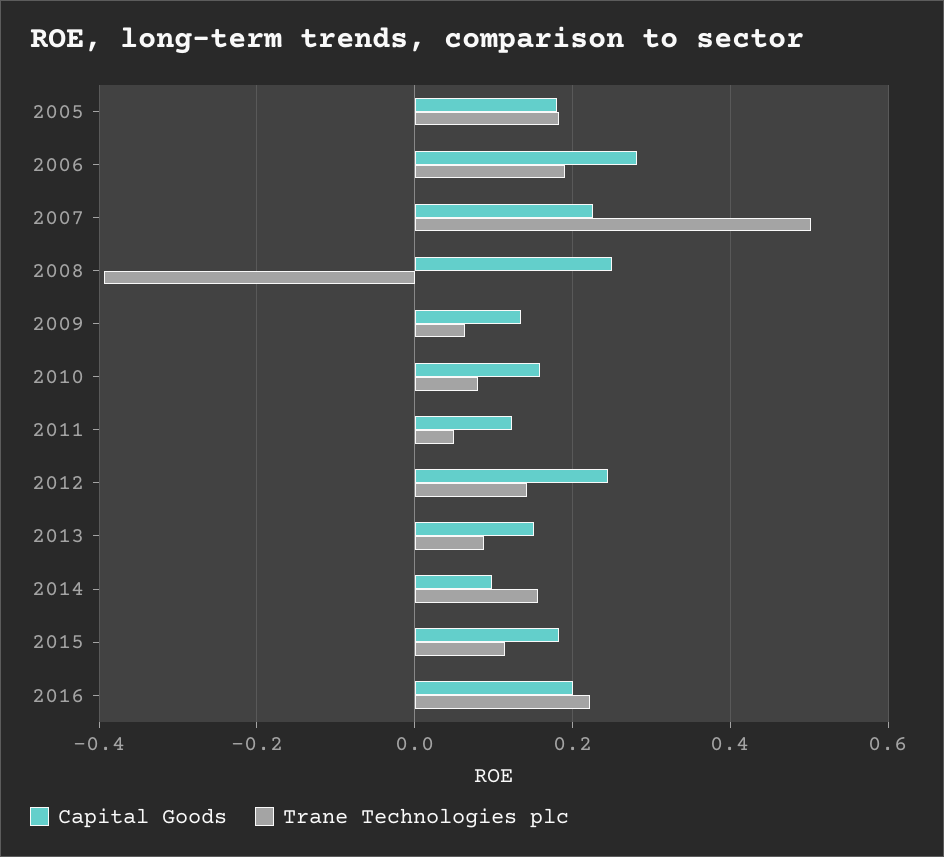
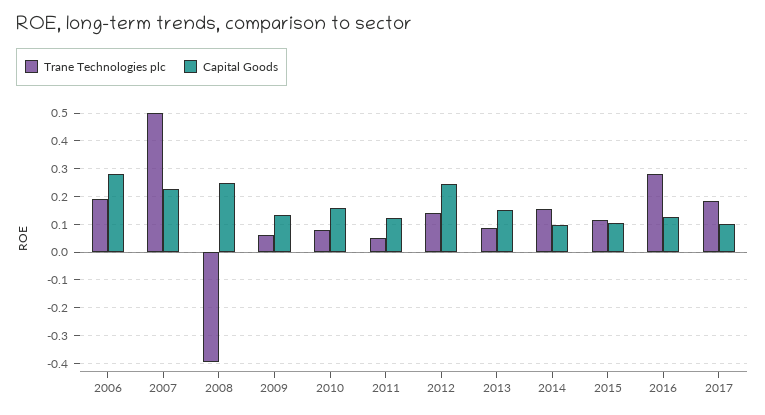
Capital Goods, 2005: 0.18 -> none
Trane Technologies plc, 2005: 0.18 -> none
Capital Goods, 2015: 0.18 -> 0.1
Capital Goods, 2016: 0.2 -> 0.125
Trane Technologies plc, 2016: 0.22 -> 0.275
Trane Technologies plc, 2017: none -> 0.175
Capital Goods, 2017: none -> 0.1

